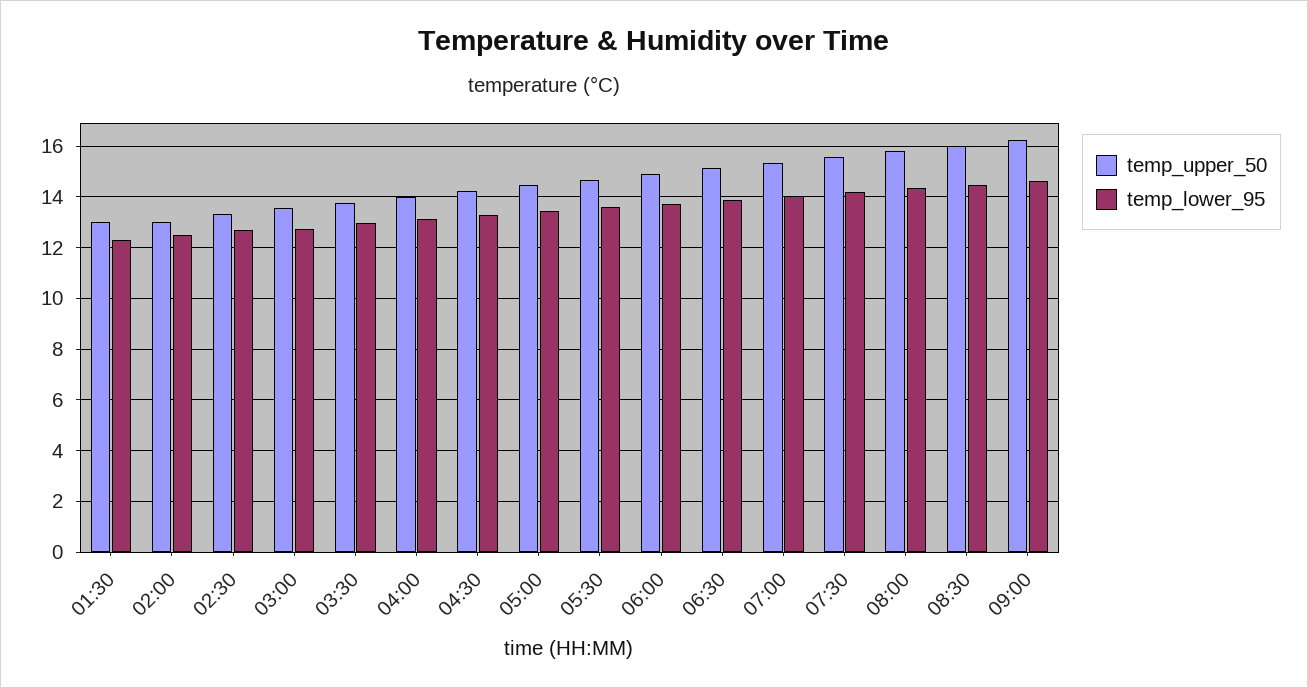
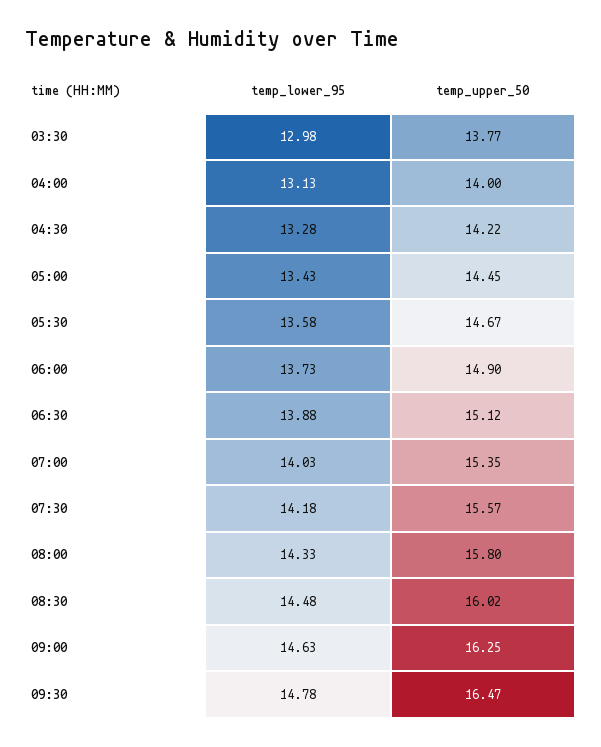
temp_upper_50, 01:30: 13 -> none
temp_lower_95, 01:30: 12.25 -> none
temp_upper_50, 02:00: 13 -> none
temp_lower_95, 02:00: 12.5 -> none
temp_upper_50, 02:30: 13.25 -> none
temp_lower_95, 02:30: 12.75 -> none
temp_upper_50, 03:00: 13.5 -> none
temp_lower_95, 03:00: 12.75 -> none
temp_lower_95, 09:30: none -> 14.78
temp_upper_50, 09:30: none -> 16.47

